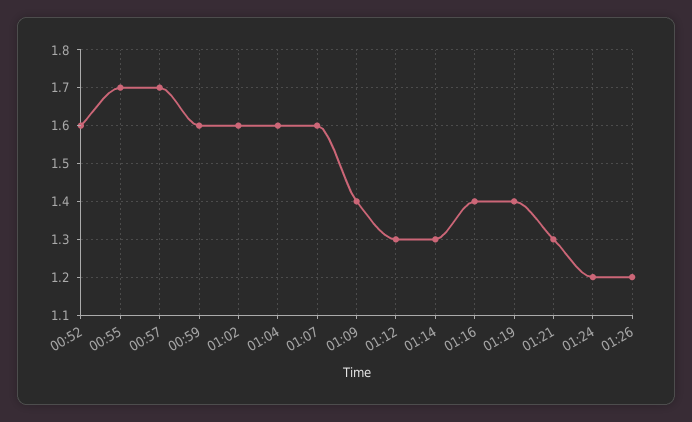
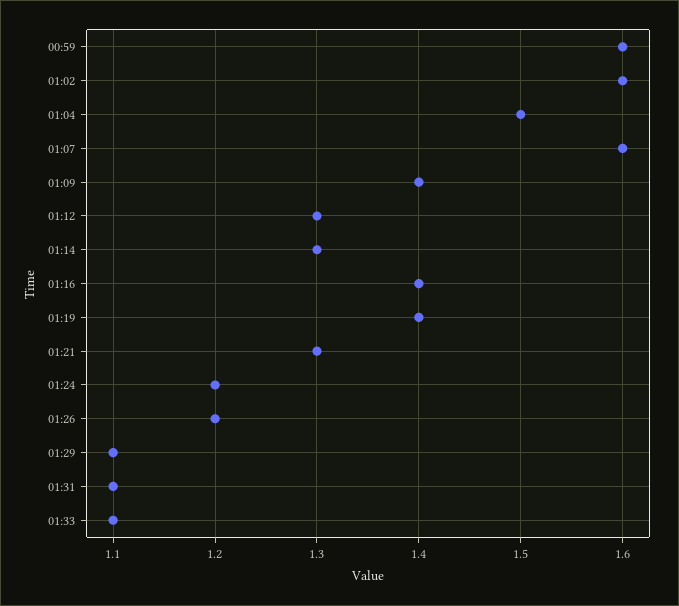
00:52: 1.6 -> none
00:55: 1.7 -> none
00:57: 1.7 -> none
01:04: 1.6 -> 1.5
01:29: none -> 1.1
01:31: none -> 1.1
01:33: none -> 1.1

